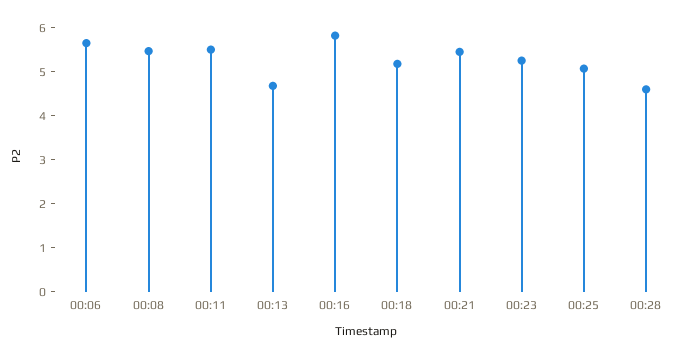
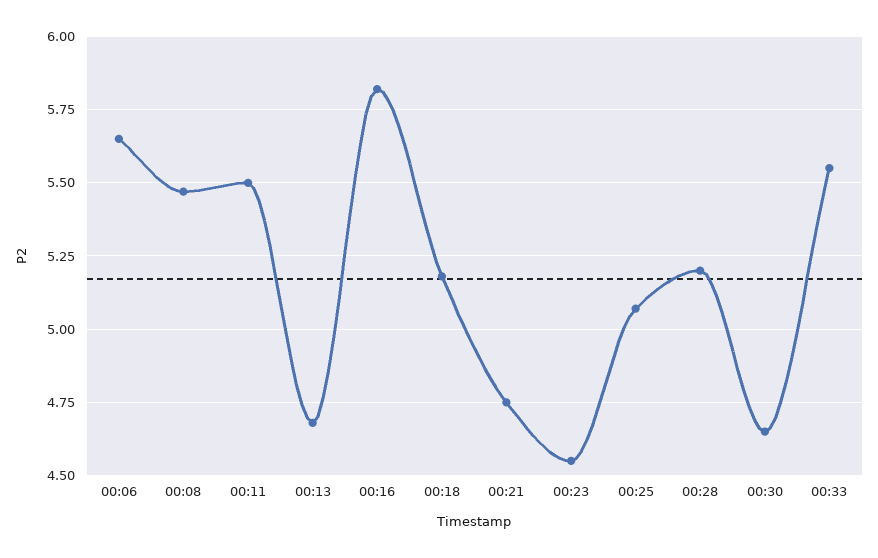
00:21: 5.4 -> 4.75
00:23: 5.2 -> 4.55
00:28: 4.6 -> 5.2
00:30: none -> 4.65
00:33: none -> 5.55

